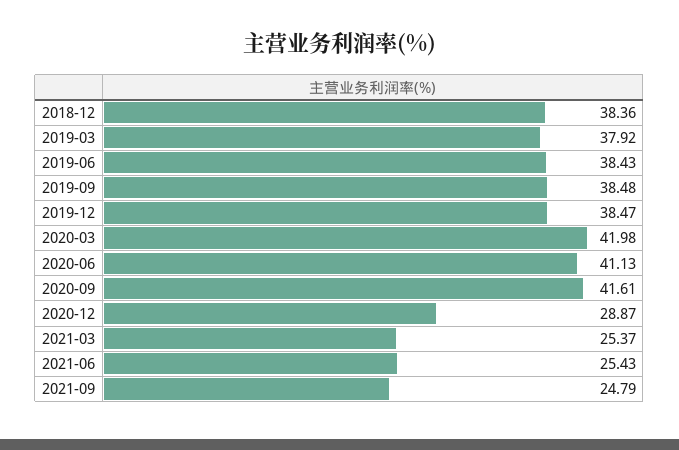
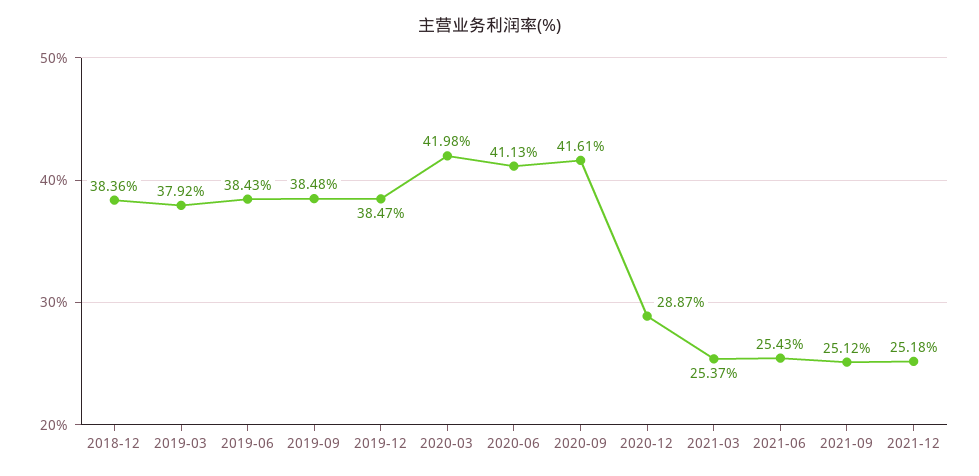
2021-09: 24.79 -> 25.12
2021-12: none -> 25.18

